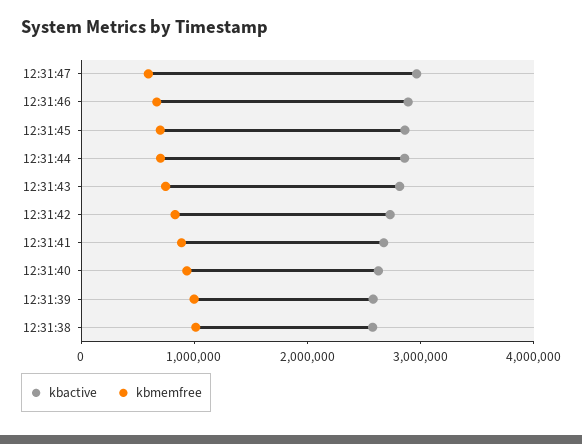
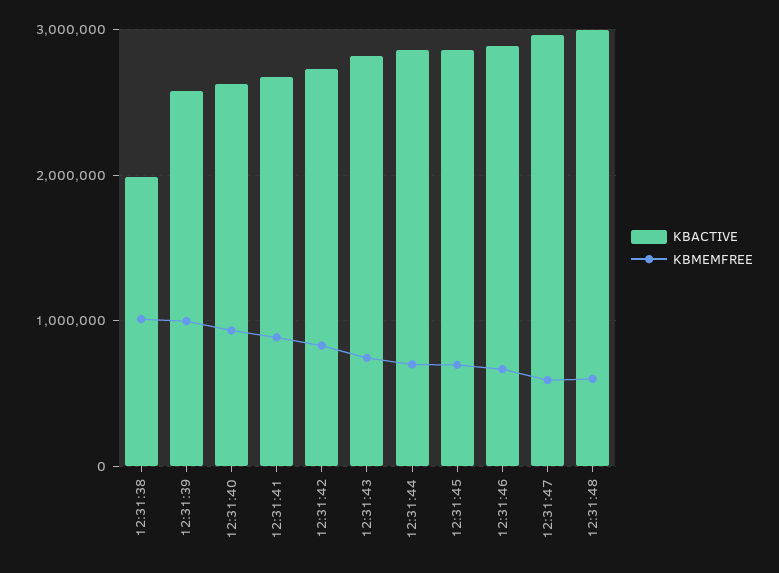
kbactive, 12:31:38: 2600000 -> 2000000
kbactive, 12:31:48: none -> 3000000
kbmemfree, 12:31:48: none -> 600000

